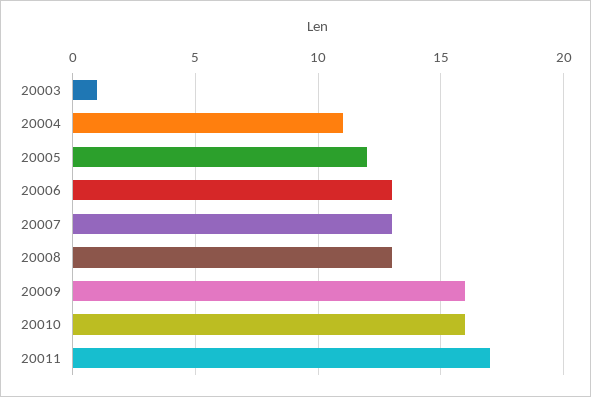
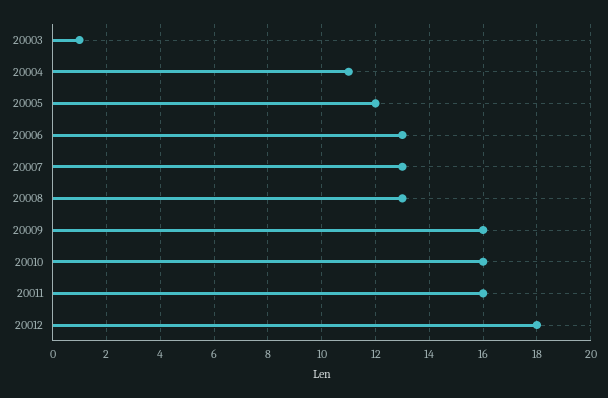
20011: 17 -> 16
20012: none -> 18

